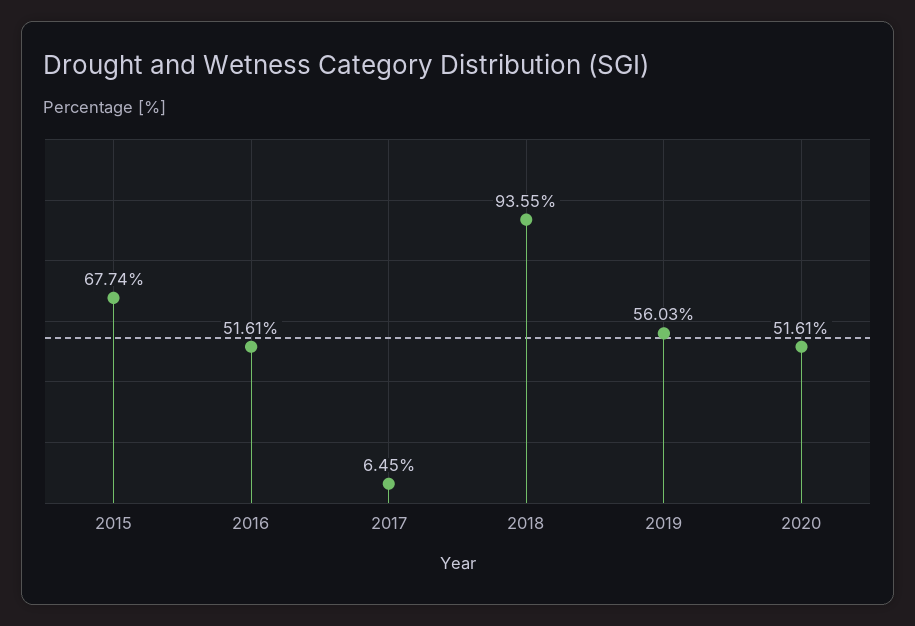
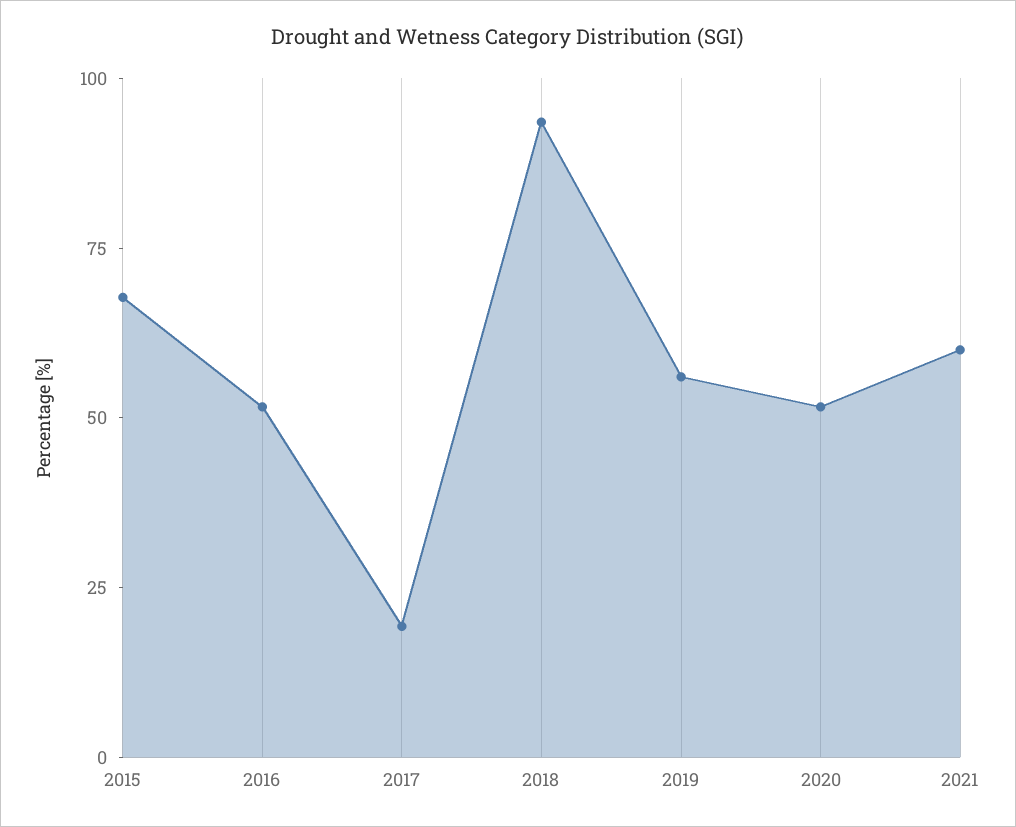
2017: 6.45 -> 20
2021: none -> 60

